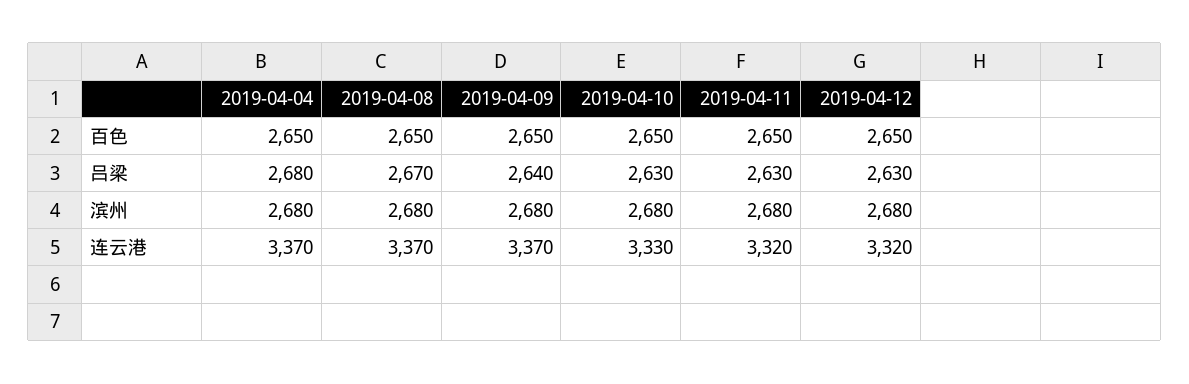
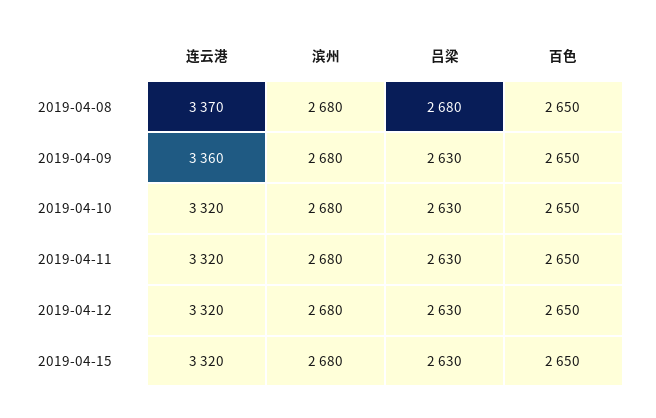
2019-04-04, 百色: 2650 -> none
2019-04-04, 吕梁: 2680 -> none
2019-04-08, 吕梁: 2670 -> 2680
2019-04-09, 吕梁: 2640 -> 2630
2019-04-04, 滨州: 2680 -> none
2019-04-04, 连云港: 3370 -> none
2019-04-09, 连云港: 3370 -> 3360
2019-04-10, 连云港: 3330 -> 3320
2019-04-15, 连云港: none -> 3320
2019-04-15, 滨州: none -> 2680
2019-04-15, 吕梁: none -> 2630
2019-04-15, 百色: none -> 2650

